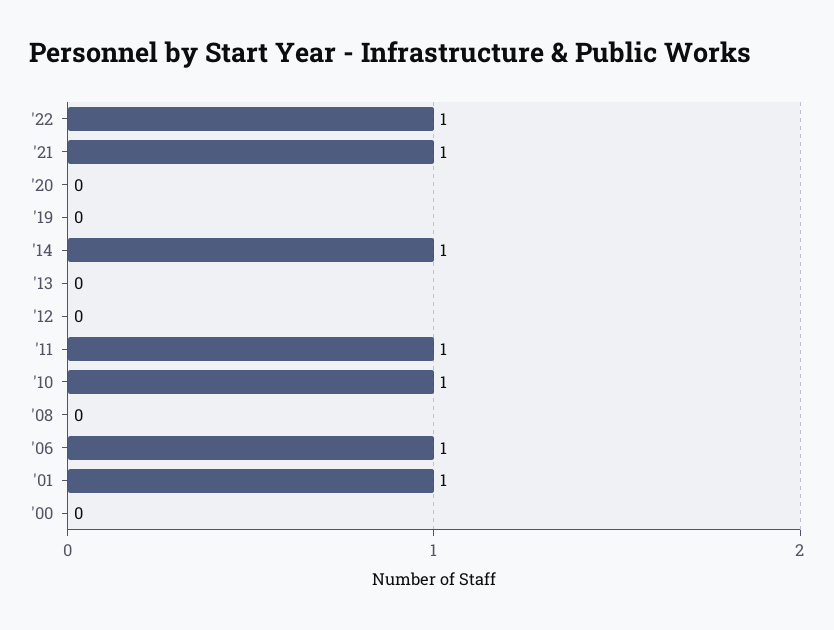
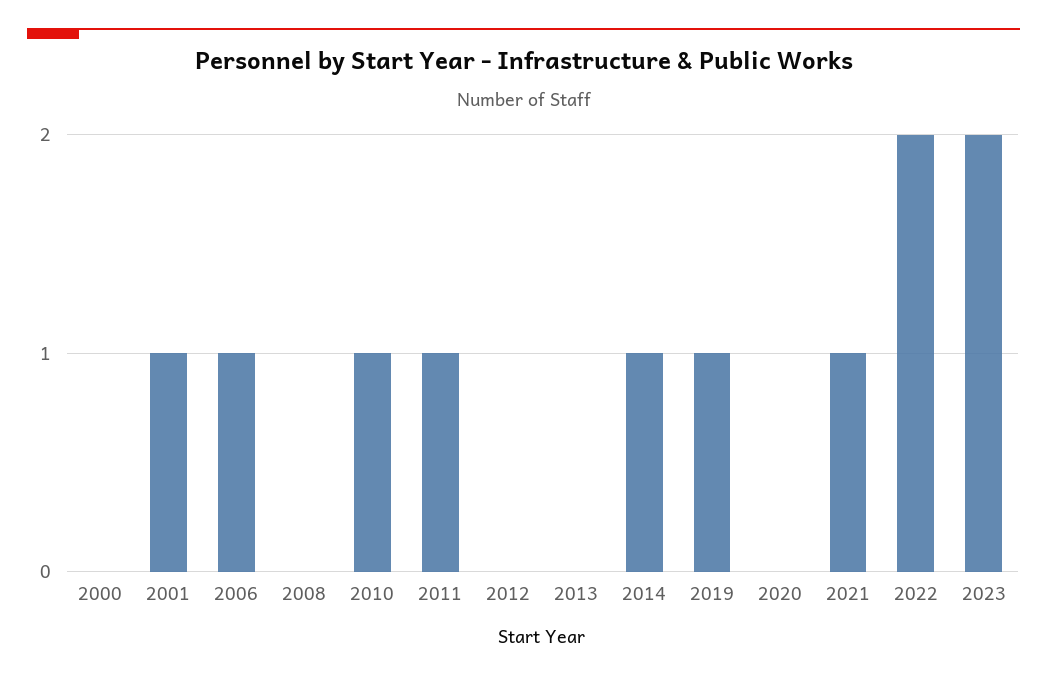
'22: 1 -> 2
'19: 0 -> 1
2023: none -> 2

